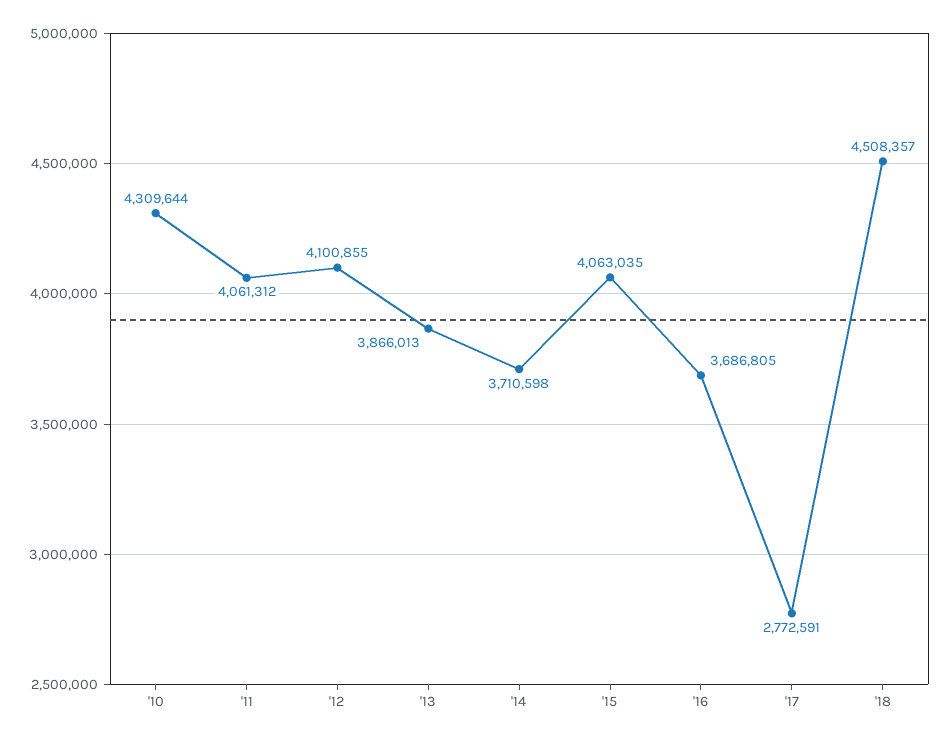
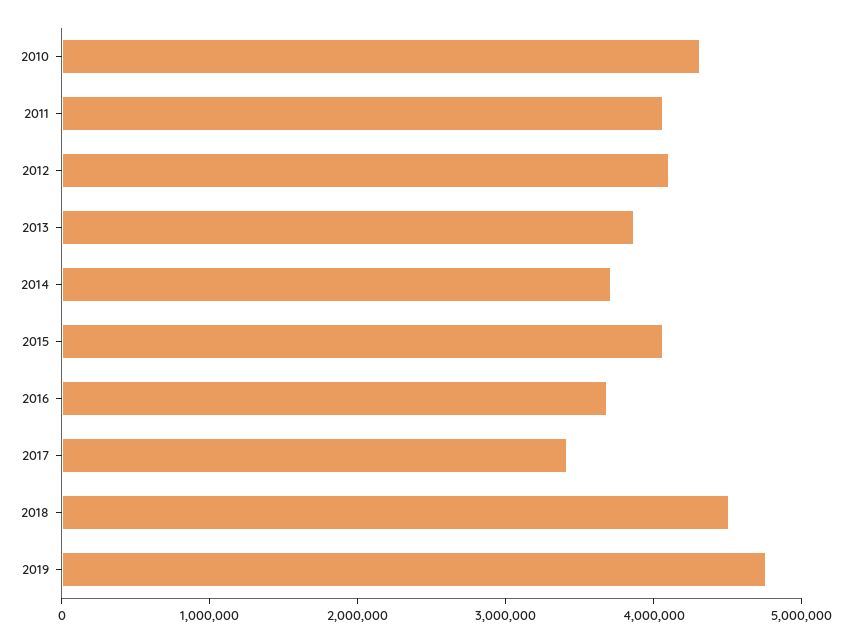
'17: 2772591 -> 3400000
2019: none -> 4800000

